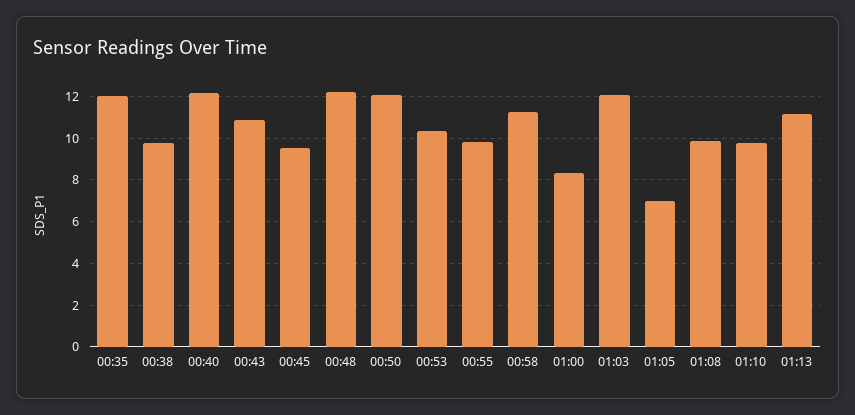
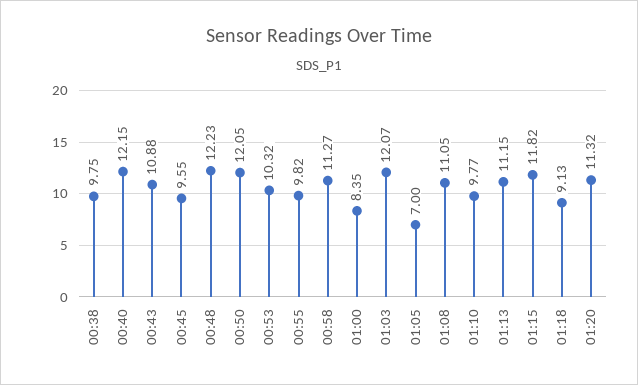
00:35: 12 -> none
01:08: 10 -> 11.05
01:15: none -> 11.82
01:18: none -> 9.13
01:20: none -> 11.32

